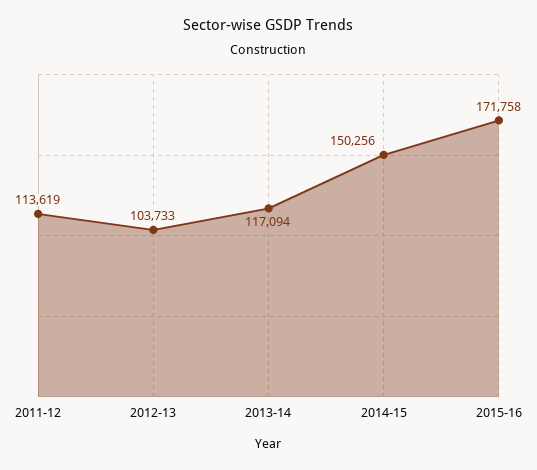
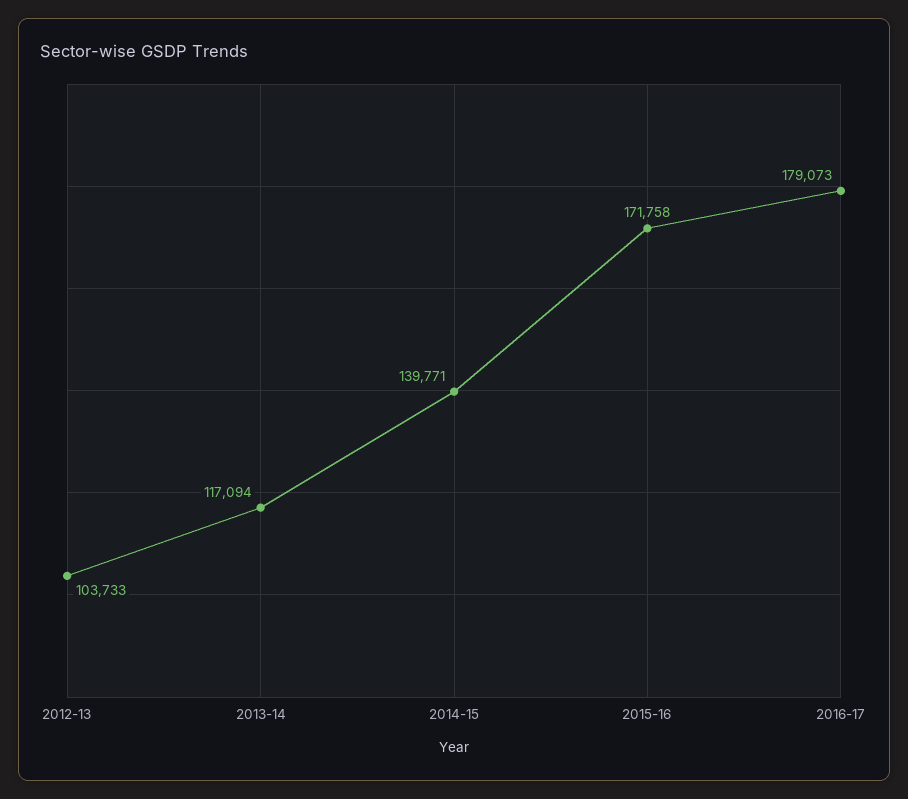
2011-12: 113619 -> none
2014-15: 150256 -> 139771
2016-17: none -> 179073

